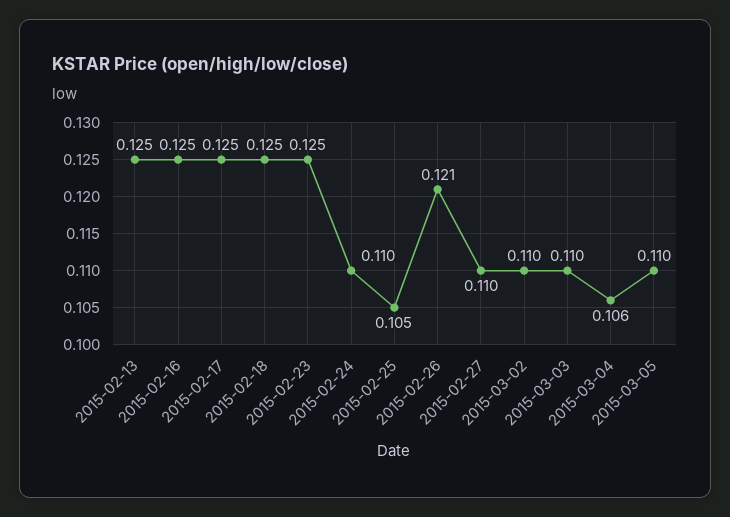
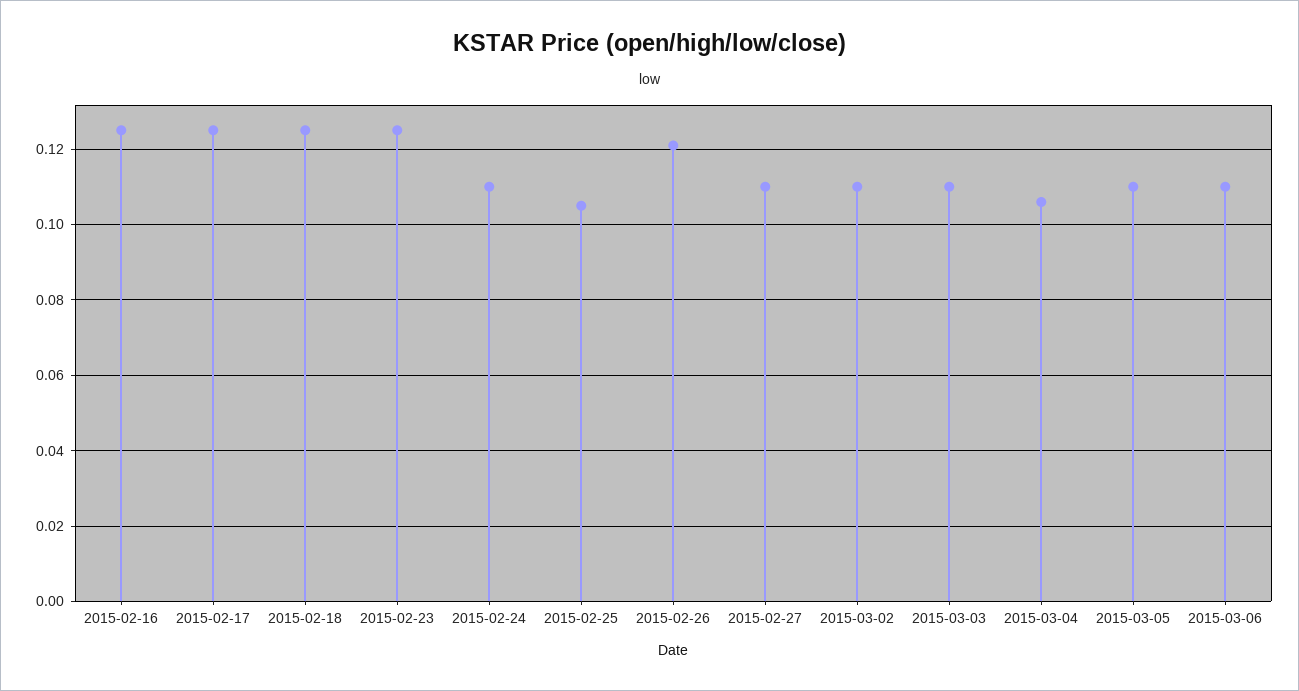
2015-02-13: 0.125 -> none
2015-03-06: none -> 0.11

